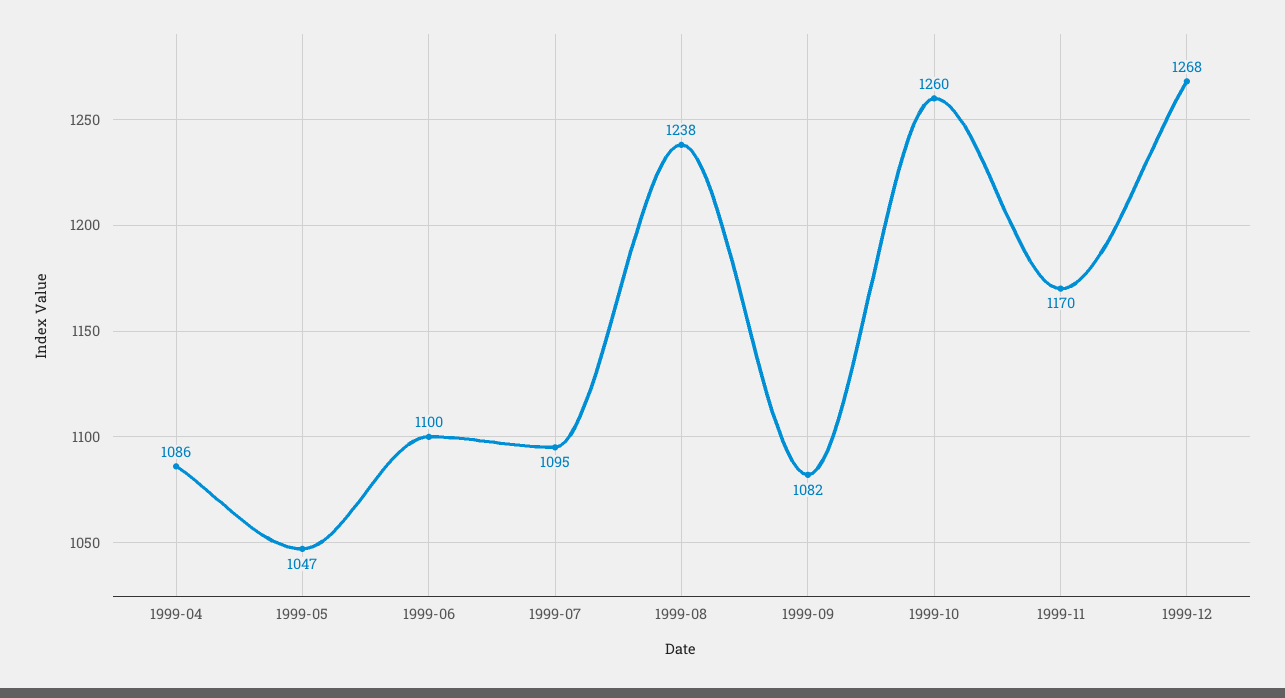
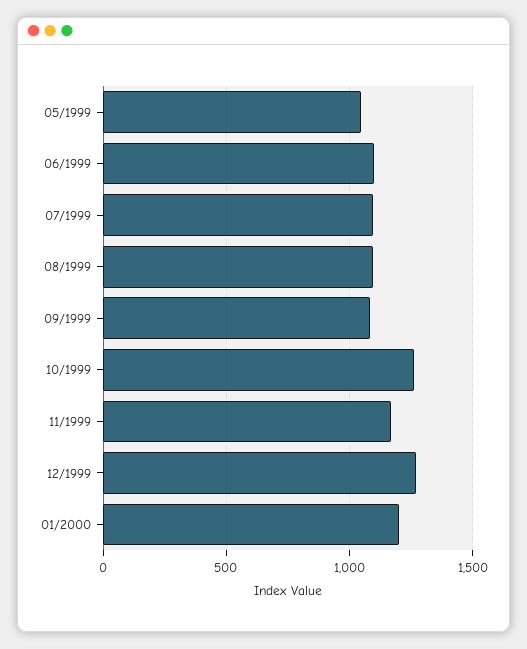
1999-04: 1086 -> none
1999-08: 1238 -> 1100
01/2000: none -> 1200

